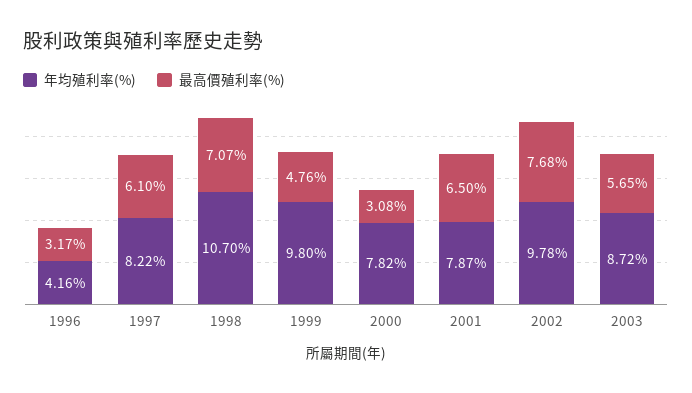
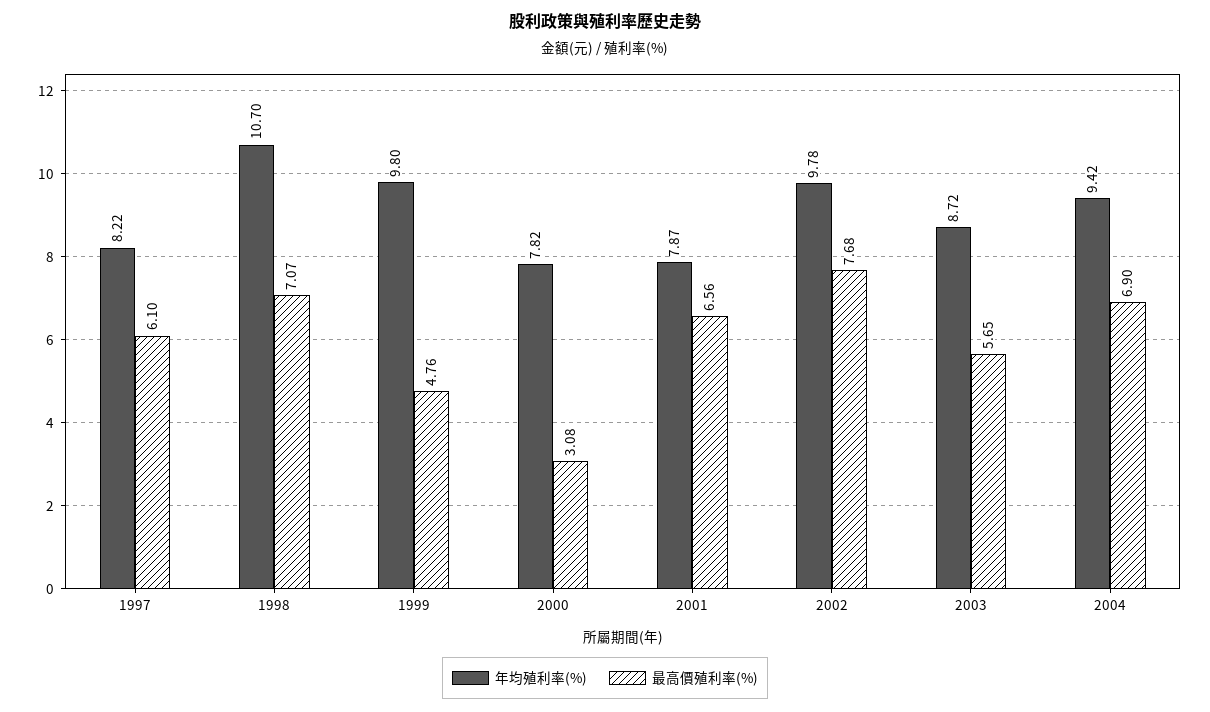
年均殖利率(%), 1996: 4.16 -> none
最高價殖利率(%), 1996: 3.17 -> none
最高價殖利率(%), 2001: 6.5 -> 6.56
年均殖利率(%), 2004: none -> 9.42
最高價殖利率(%), 2004: none -> 6.9

